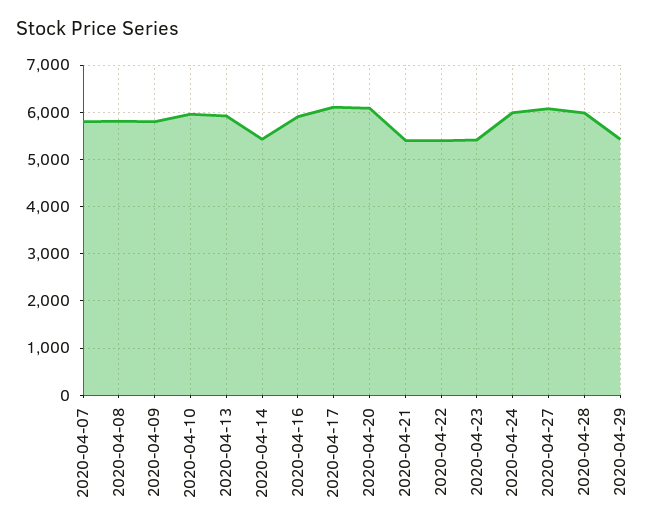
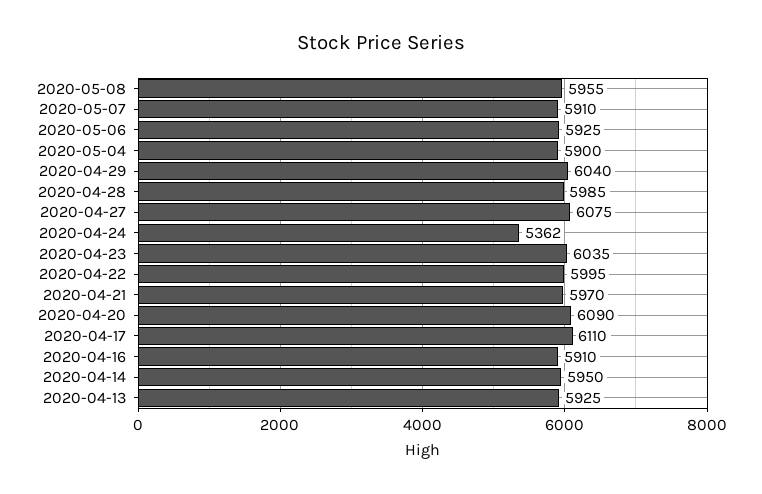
2020-04-07: 5800 -> none
2020-04-08: 5800 -> none
2020-04-09: 5800 -> none
2020-04-10: 6000 -> none
2020-04-14: 5400 -> 5950
2020-04-21: 5400 -> 5970
2020-04-22: 5400 -> 5995
2020-04-23: 5400 -> 6035
2020-04-24: 6000 -> 5362
2020-04-29: 5400 -> 6040
2020-05-08: none -> 5955
2020-05-07: none -> 5910
2020-05-06: none -> 5925
2020-05-04: none -> 5900

